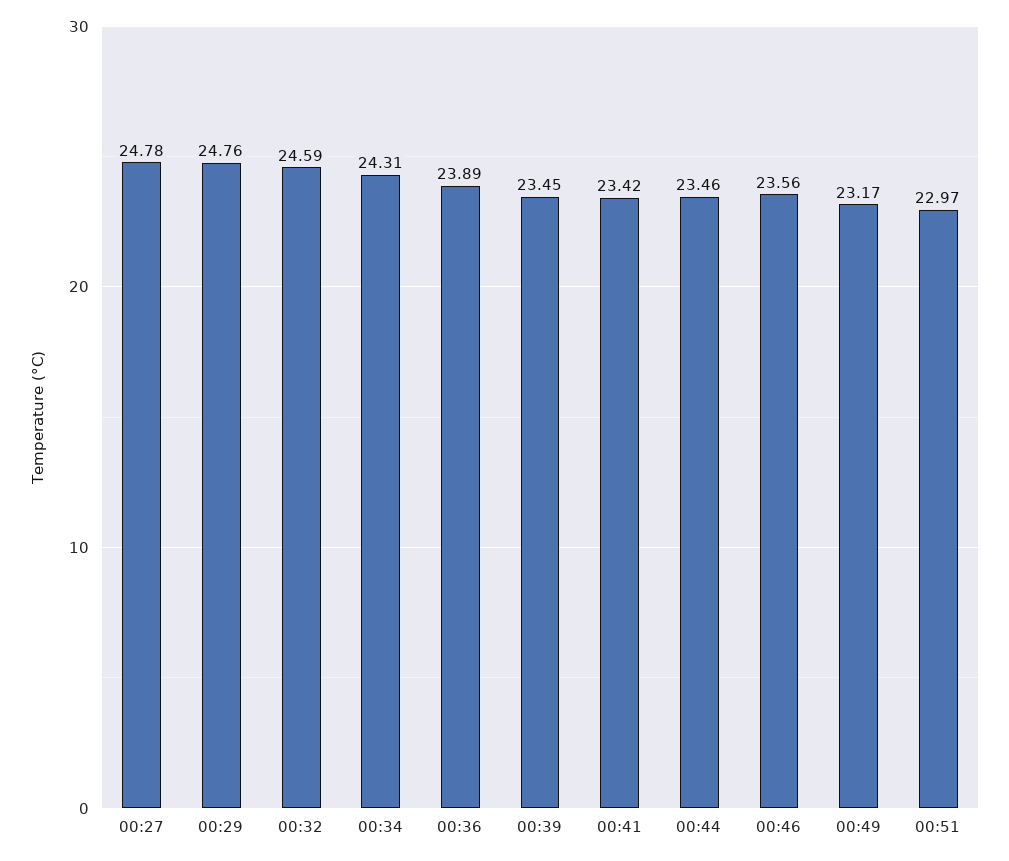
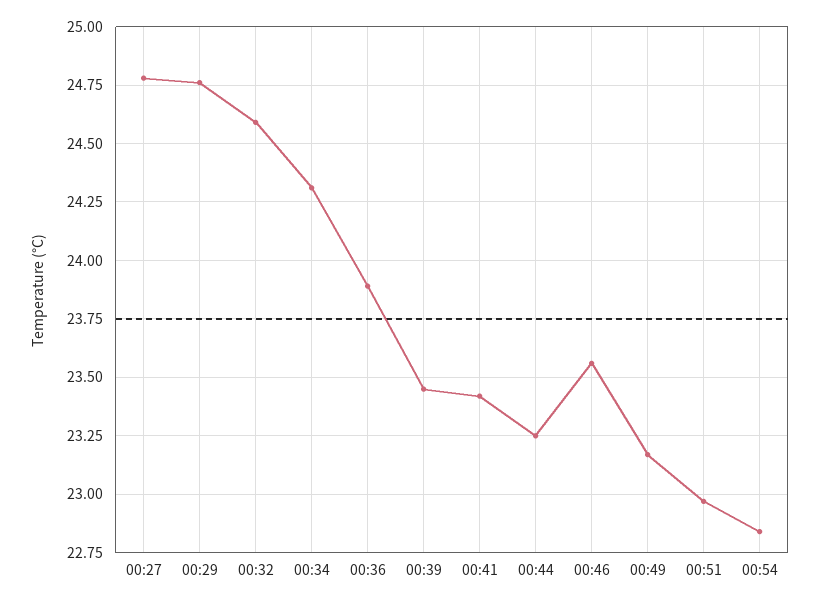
00:44: 23.46 -> 23.25
00:54: none -> 22.85

